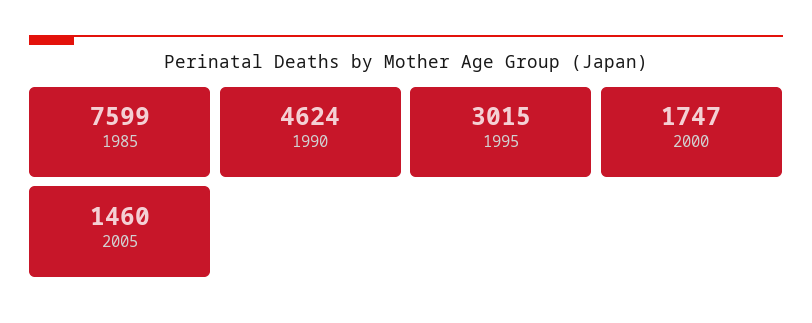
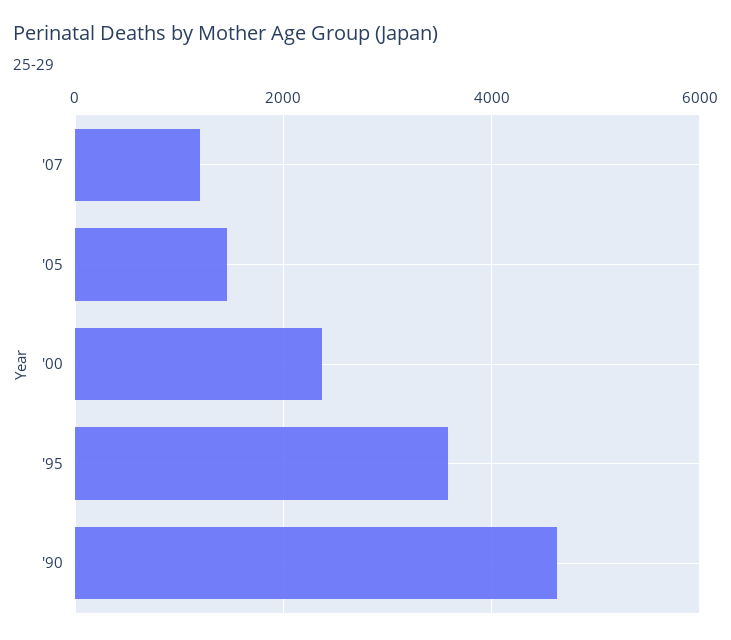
1985: 7599 -> none
1995: 3015 -> 3600
2000: 1747 -> 2400
'07: none -> 1200

